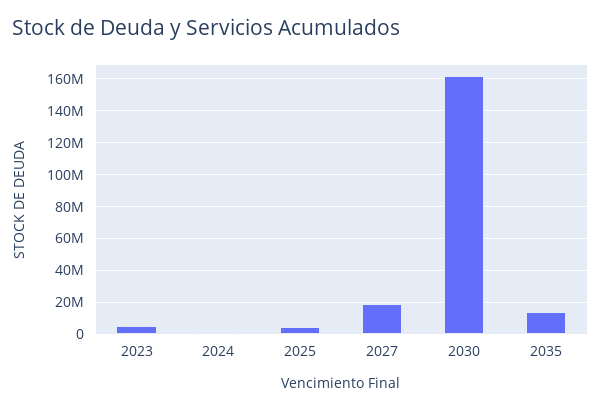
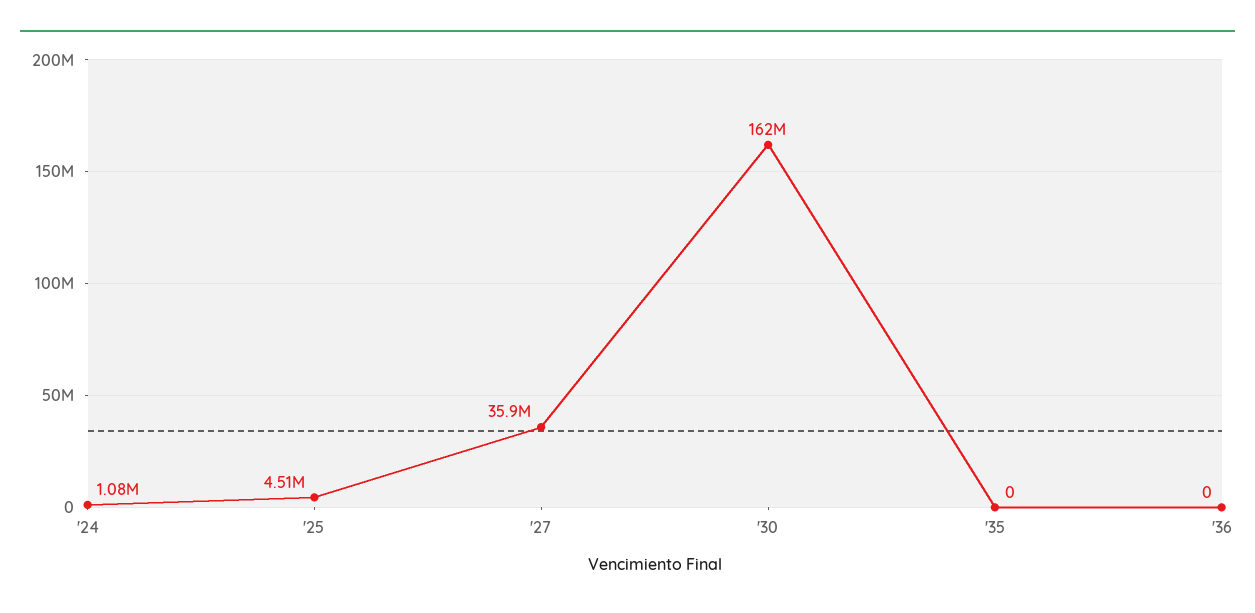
2023: 5000000 -> none
2027: 20000000 -> 35900000
2035: 15000000 -> 0
'36: none -> 0

